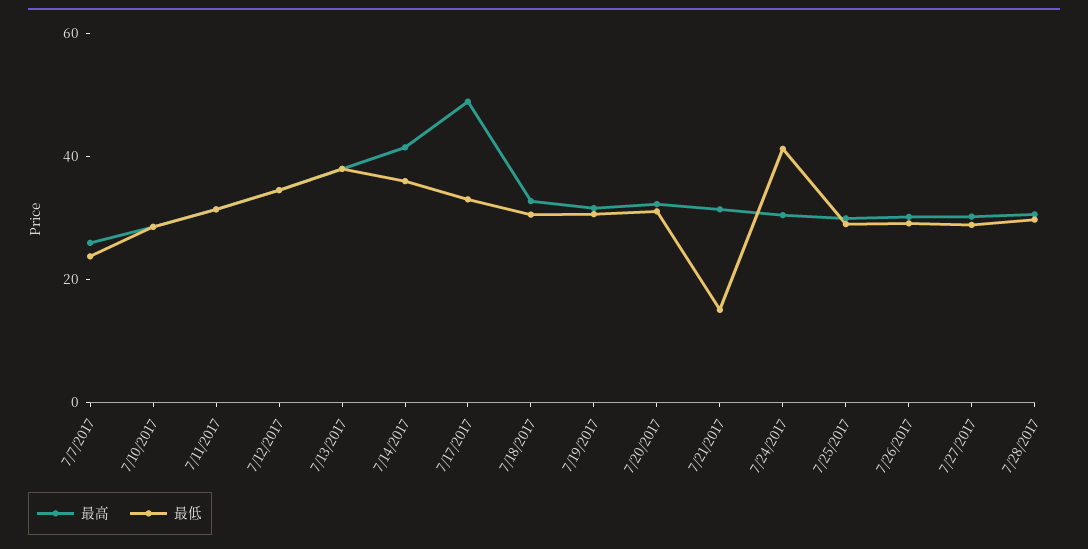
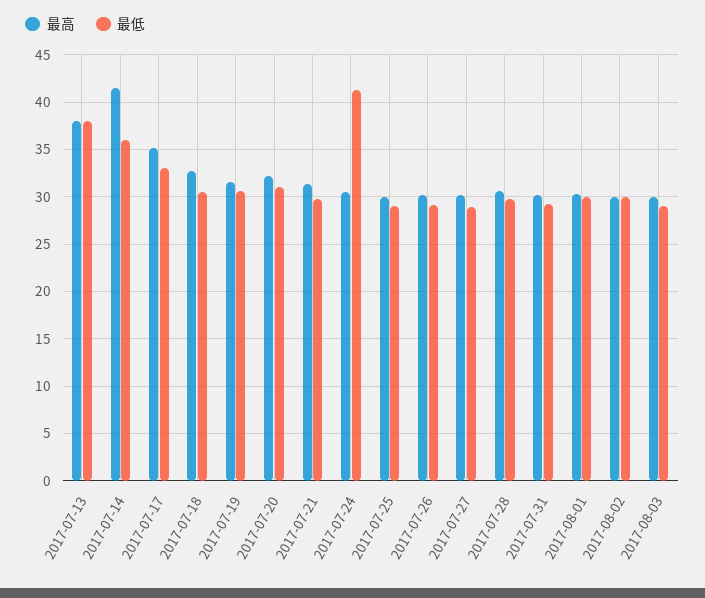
最高, 7/7/2017: 25 -> none
最低, 7/7/2017: 25 -> none
最高, 7/10/2017: 30 -> none
最低, 7/10/2017: 30 -> none
最高, 7/11/2017: 30 -> none
最低, 7/11/2017: 30 -> none
最高, 7/12/2017: 35 -> none
最低, 7/12/2017: 35 -> none
最高, 7/17/2017: 50 -> 35
最低, 7/21/2017: 15 -> 30
最高, 2017-07-31: none -> 30
最低, 2017-07-31: none -> 29
最高, 2017-08-01: none -> 30
最低, 2017-08-01: none -> 30
最高, 2017-08-02: none -> 30
最低, 2017-08-02: none -> 30
最高, 2017-08-03: none -> 30
最低, 2017-08-03: none -> 29

